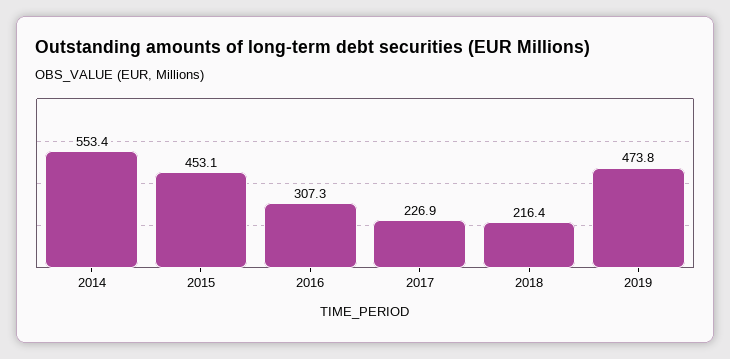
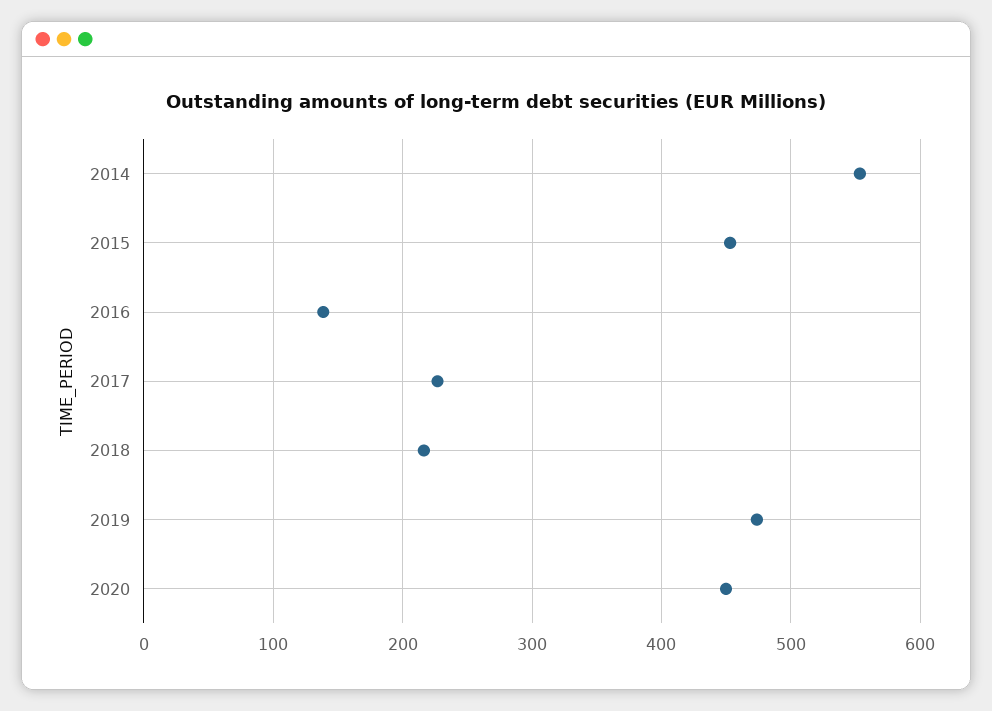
2016: 307.3 -> 140
2020: none -> 450

